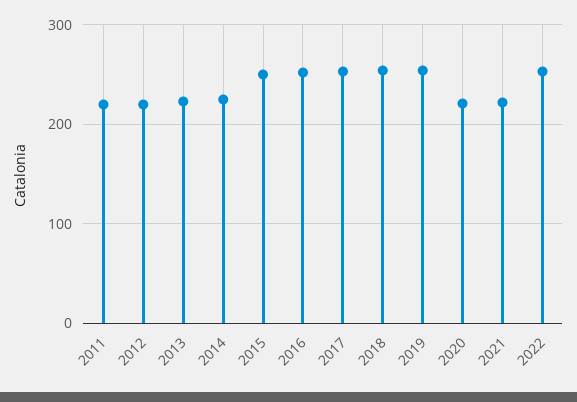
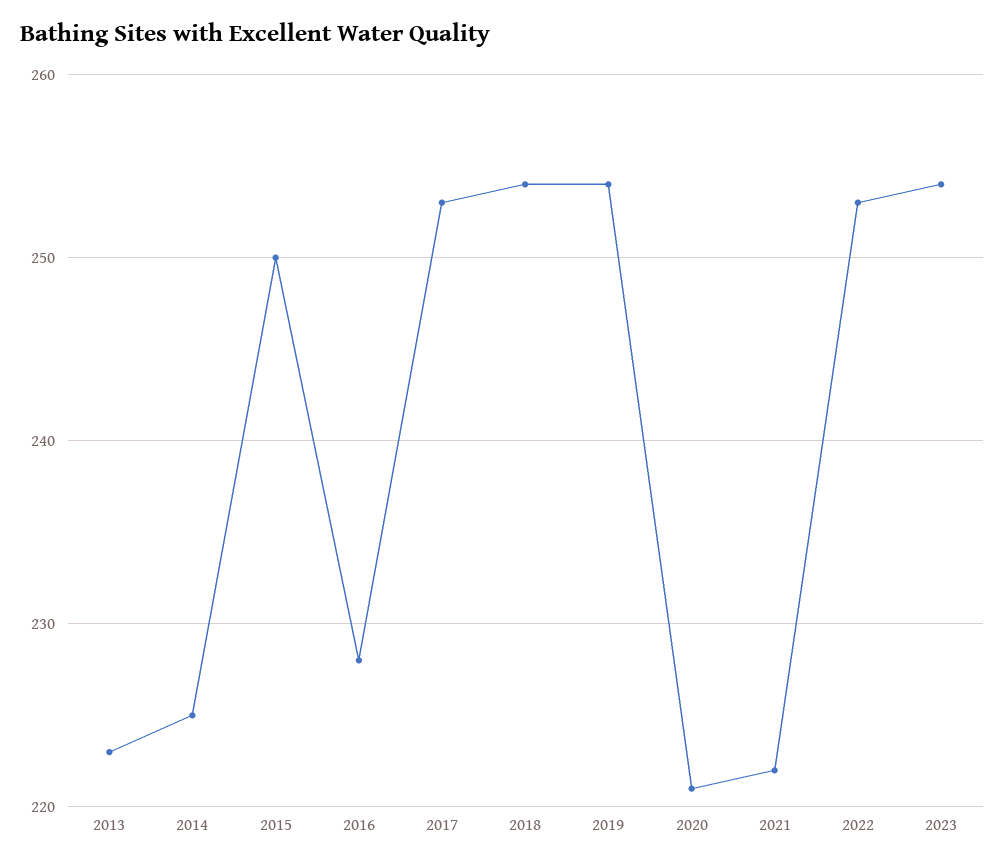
2011: 220 -> none
2012: 220 -> none
2016: 250 -> 228
2023: none -> 254

